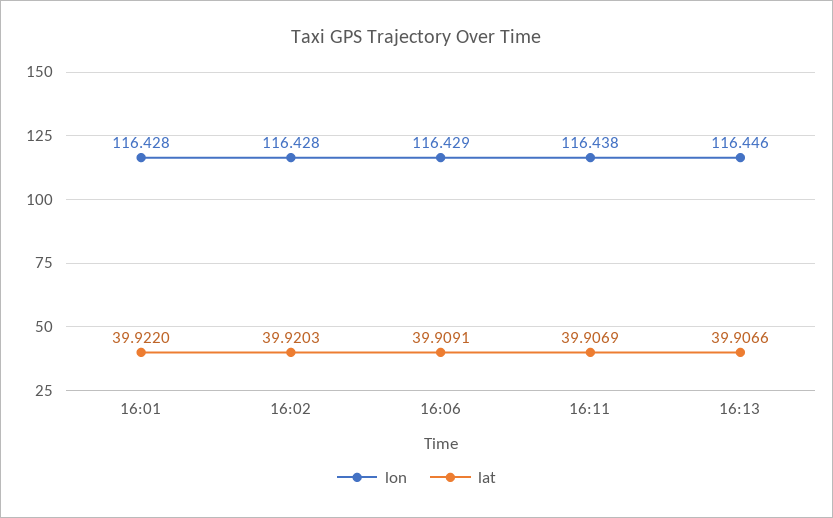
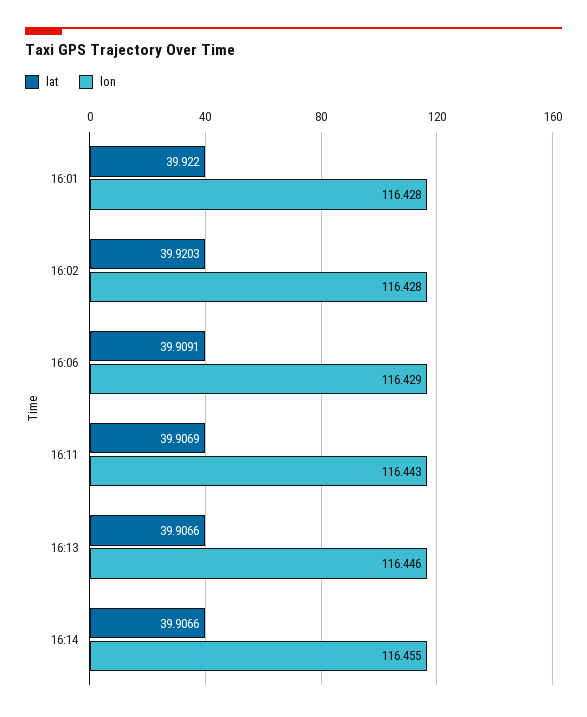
lon, 16:11: 116.438 -> 116.443
lat, 16:14: none -> 39.9066
lon, 16:14: none -> 116.455

